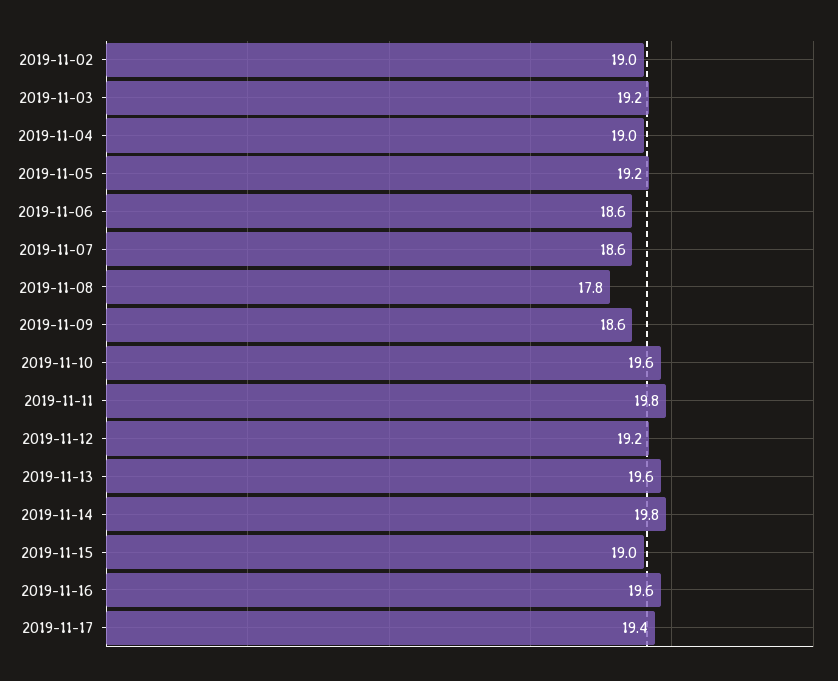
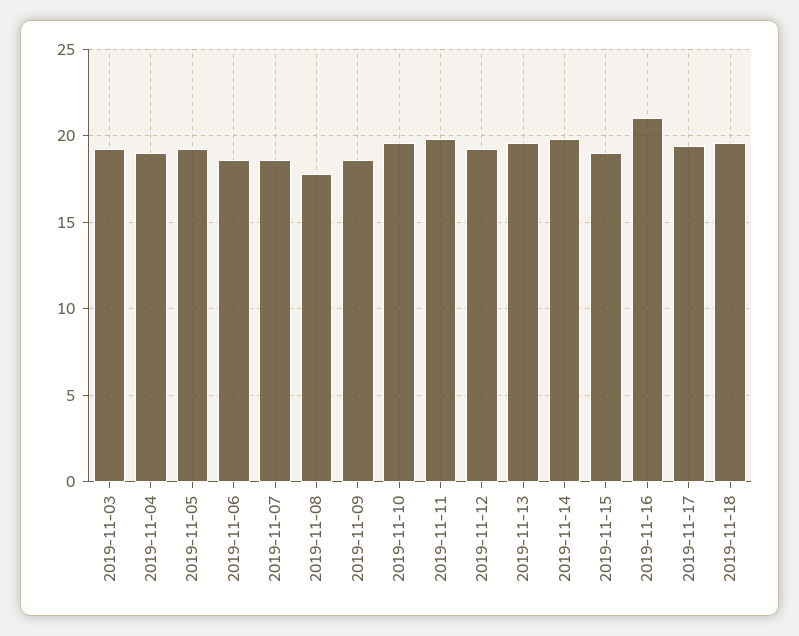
2019-11-02: 19 -> none
2019-11-16: 19.6 -> 21
2019-11-18: none -> 19.5

